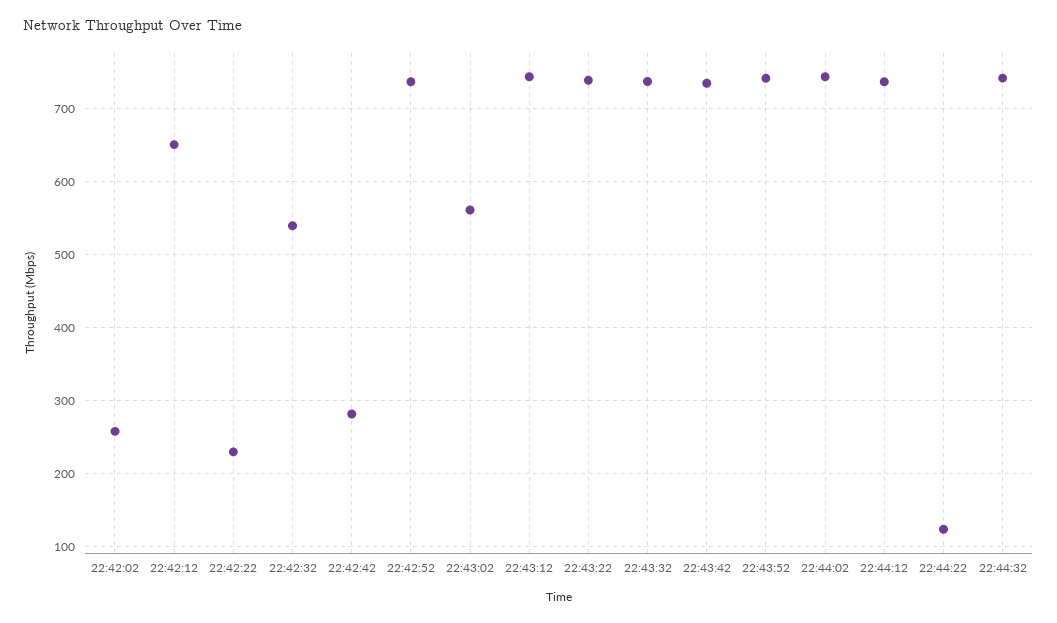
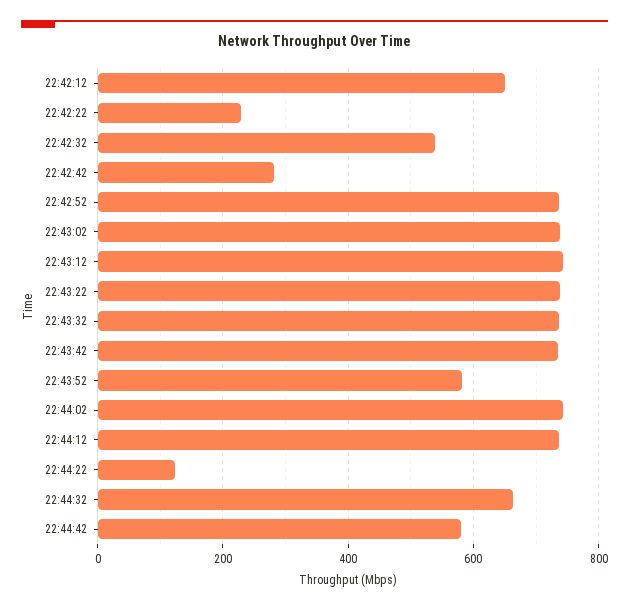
22:42:02: 260 -> none
22:43:02: 560 -> 740
22:43:52: 740 -> 580
22:44:32: 740 -> 660
22:44:42: none -> 580

